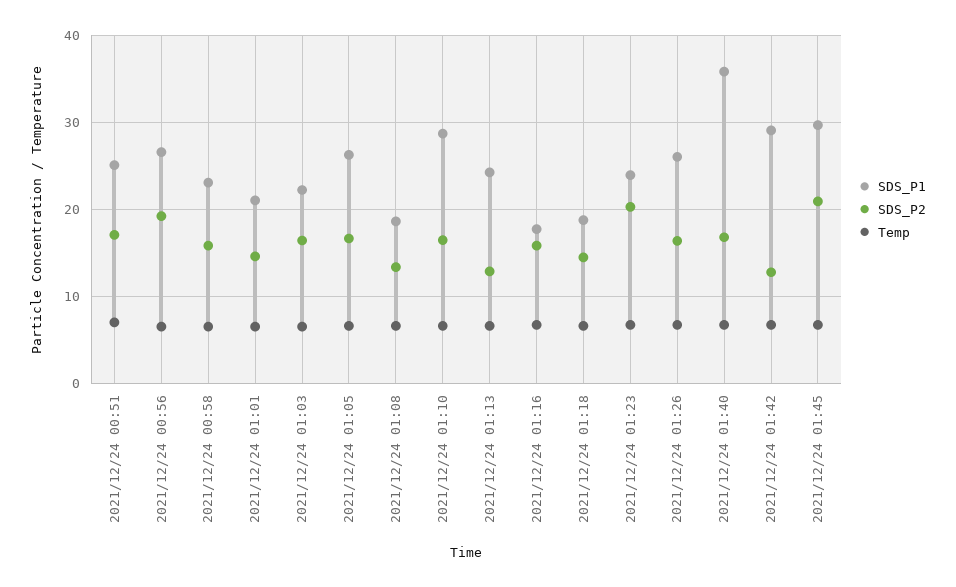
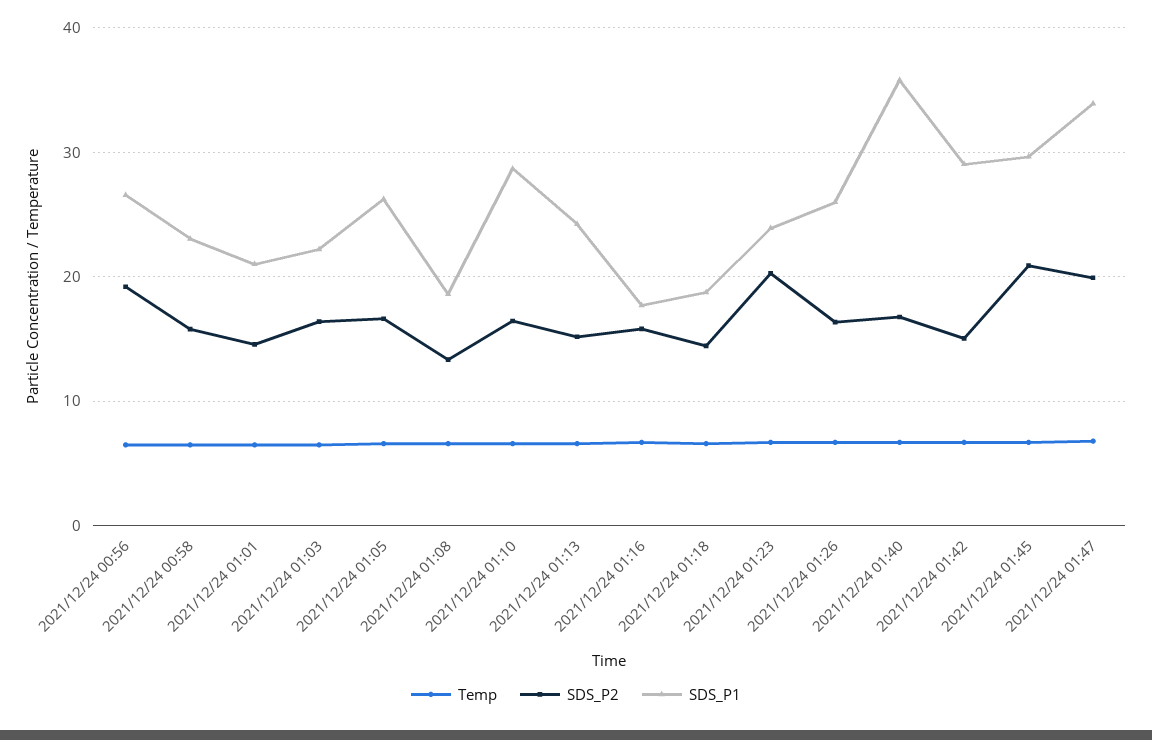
SDS_P1, 2021/12/24 00:51: 25 -> none
SDS_P2, 2021/12/24 00:51: 17 -> none
Temp, 2021/12/24 00:51: 7 -> none
SDS_P2, 2021/12/24 01:13: 13 -> 15
SDS_P2, 2021/12/24 01:42: 13 -> 15
Temp, 2021/12/24 01:47: none -> 7
SDS_P2, 2021/12/24 01:47: none -> 20
SDS_P1, 2021/12/24 01:47: none -> 34

